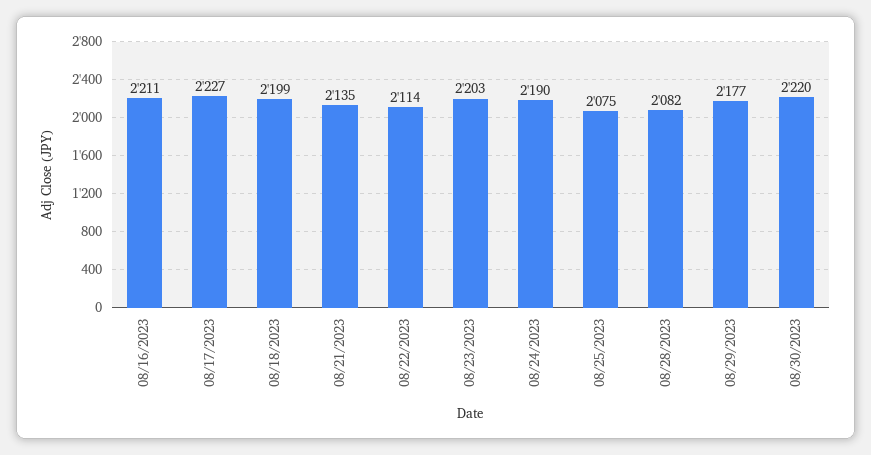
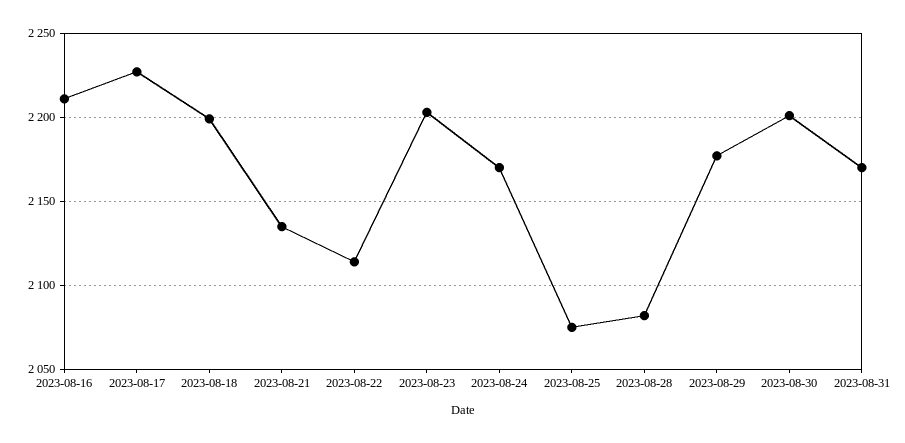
08/24/2023: 2190 -> 2170
08/30/2023: 2220 -> 2200
2023-08-31: none -> 2170

